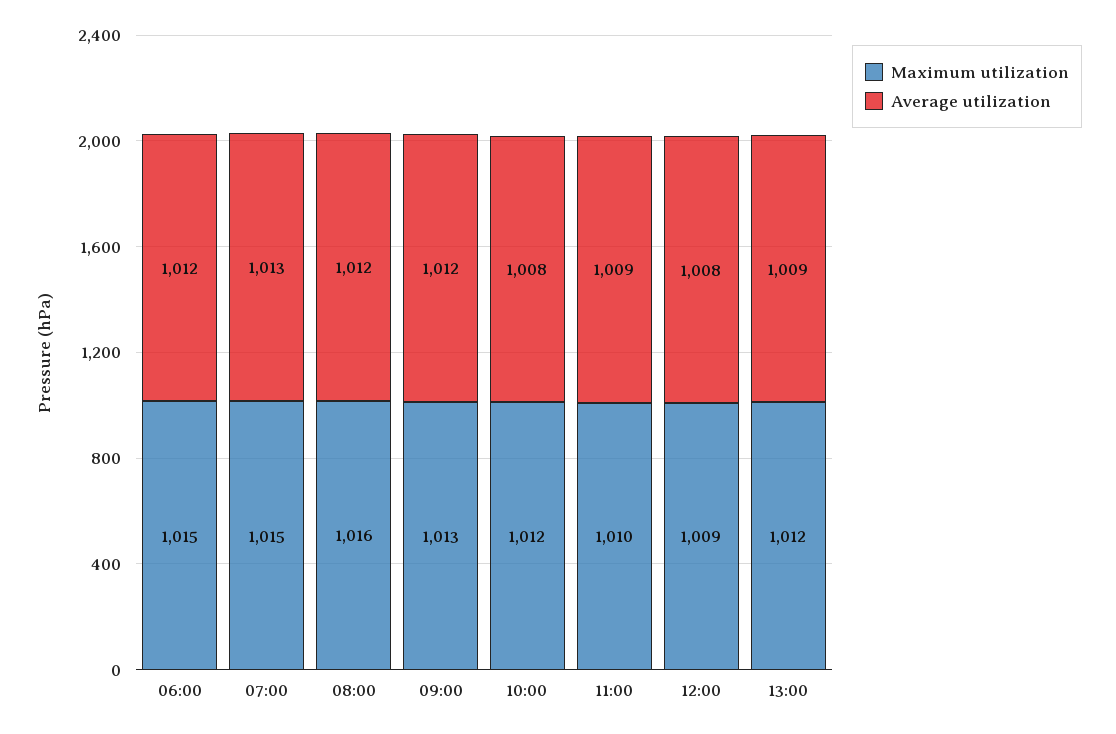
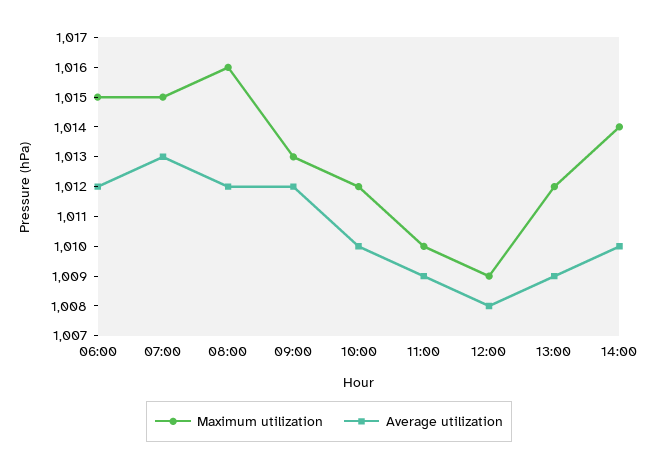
Average utilization, 10:00: 1008 -> 1010
Maximum utilization, 14:00: none -> 1014
Average utilization, 14:00: none -> 1010

